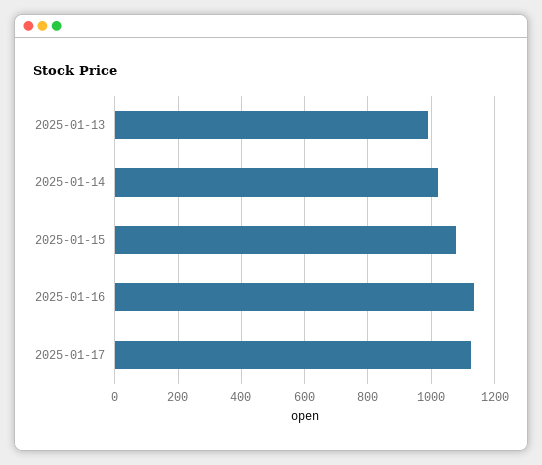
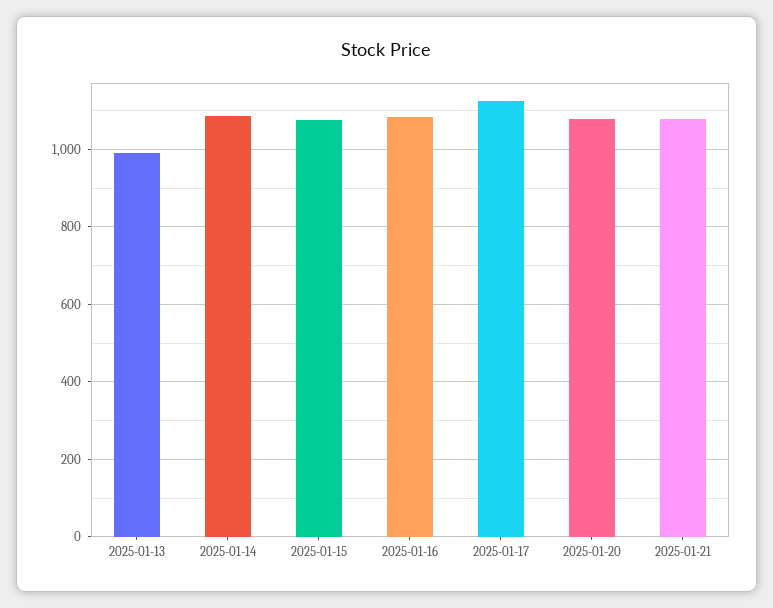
2025-01-14: 1020 -> 1080
2025-01-16: 1140 -> 1080
2025-01-20: none -> 1080
2025-01-21: none -> 1080

